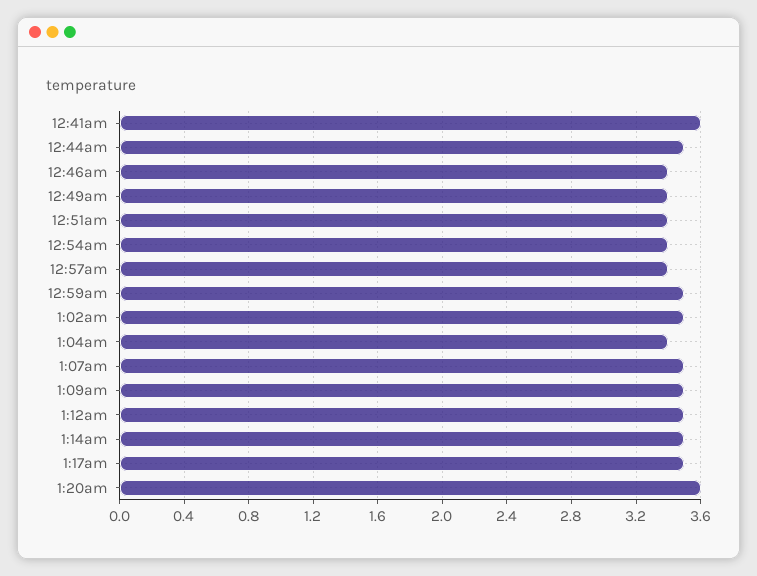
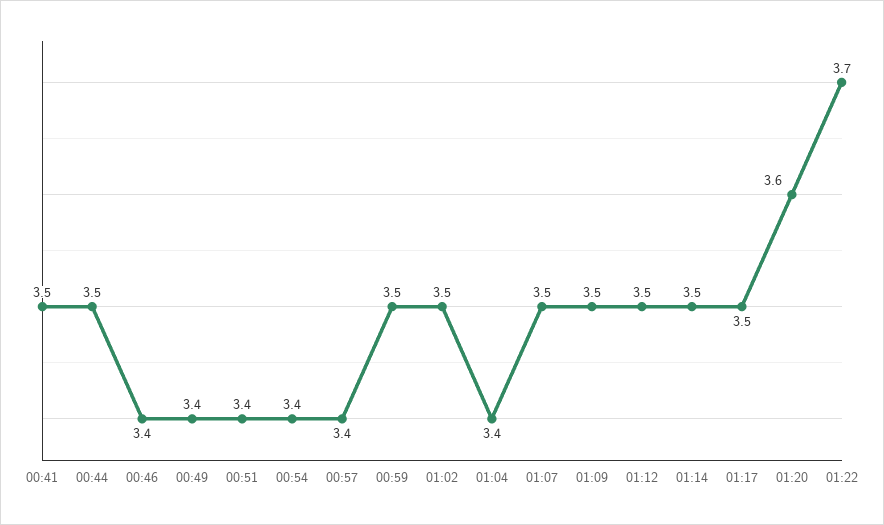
12:41am: 3.6 -> 3.5
01:22: none -> 3.7

